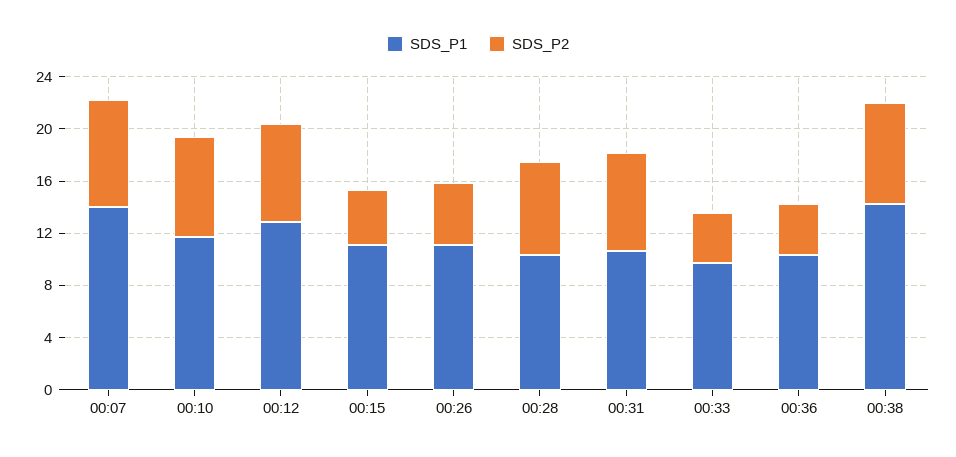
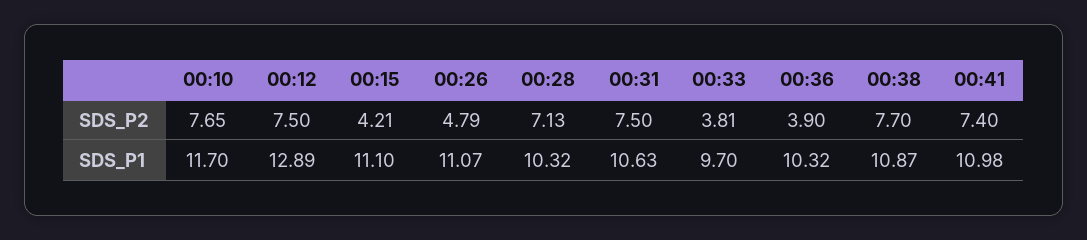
SDS_P1, 00:07: 14 -> none
SDS_P2, 00:07: 8 -> none
SDS_P1, 00:38: 14 -> 10.87
SDS_P2, 00:41: none -> 7.4
SDS_P1, 00:41: none -> 10.98

